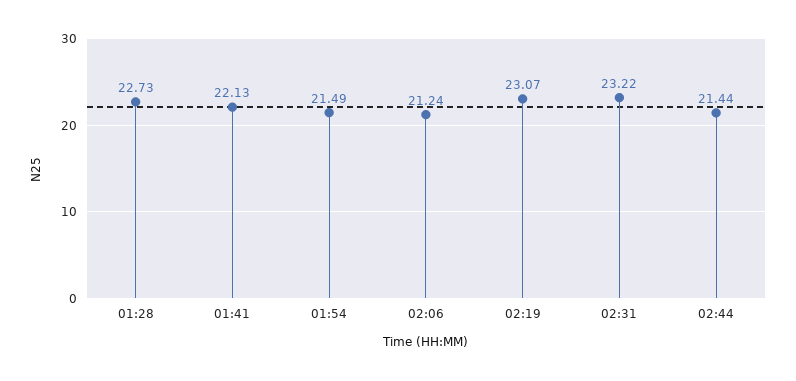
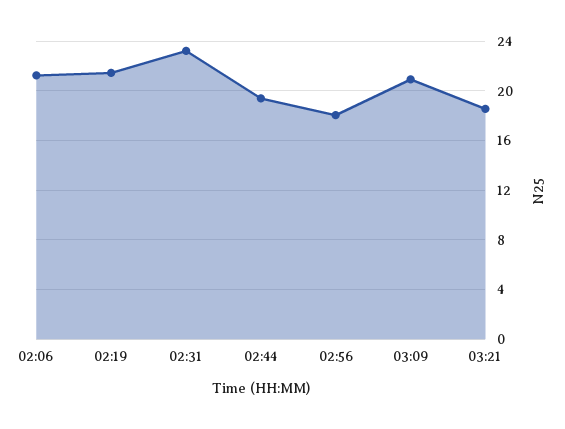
01:28: 22.73 -> none
01:41: 22.13 -> none
01:54: 21.49 -> none
02:19: 23.07 -> 21.5
02:44: 21.44 -> 19.5
02:56: none -> 18
03:09: none -> 21
03:21: none -> 18.5

